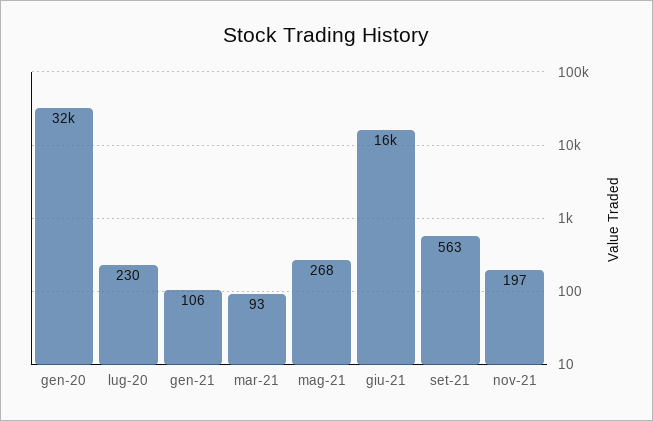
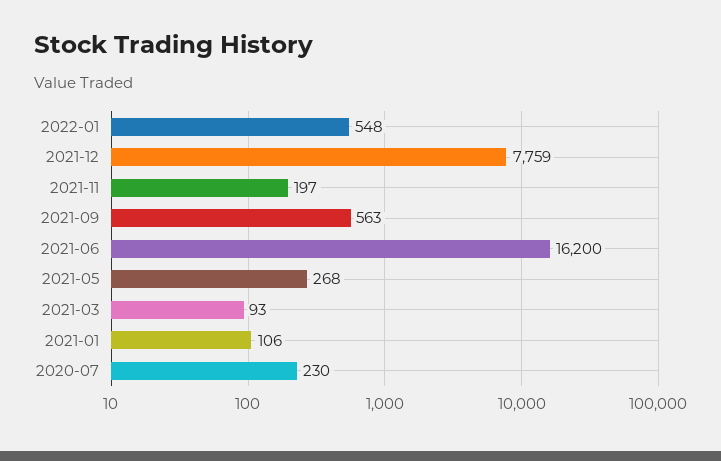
gen-20: 32000 -> none
2022-01: none -> 548
2021-12: none -> 7759

